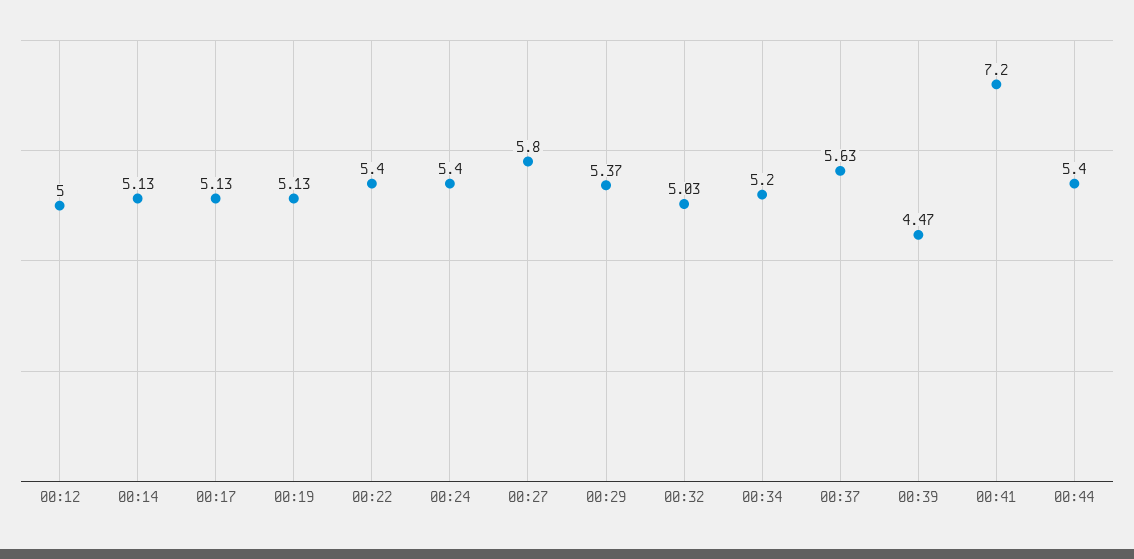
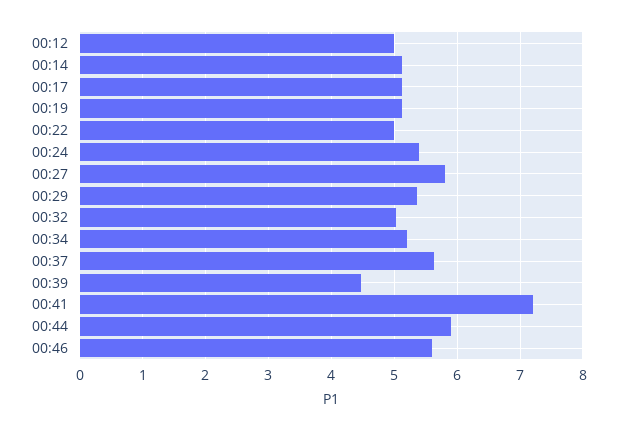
00:22: 5.4 -> 5
00:44: 5.4 -> 5.9
00:46: none -> 5.6

